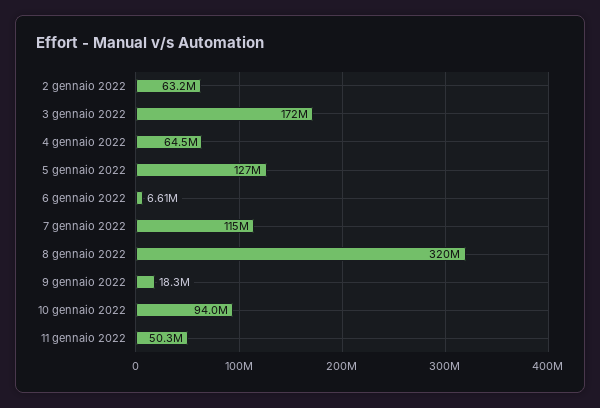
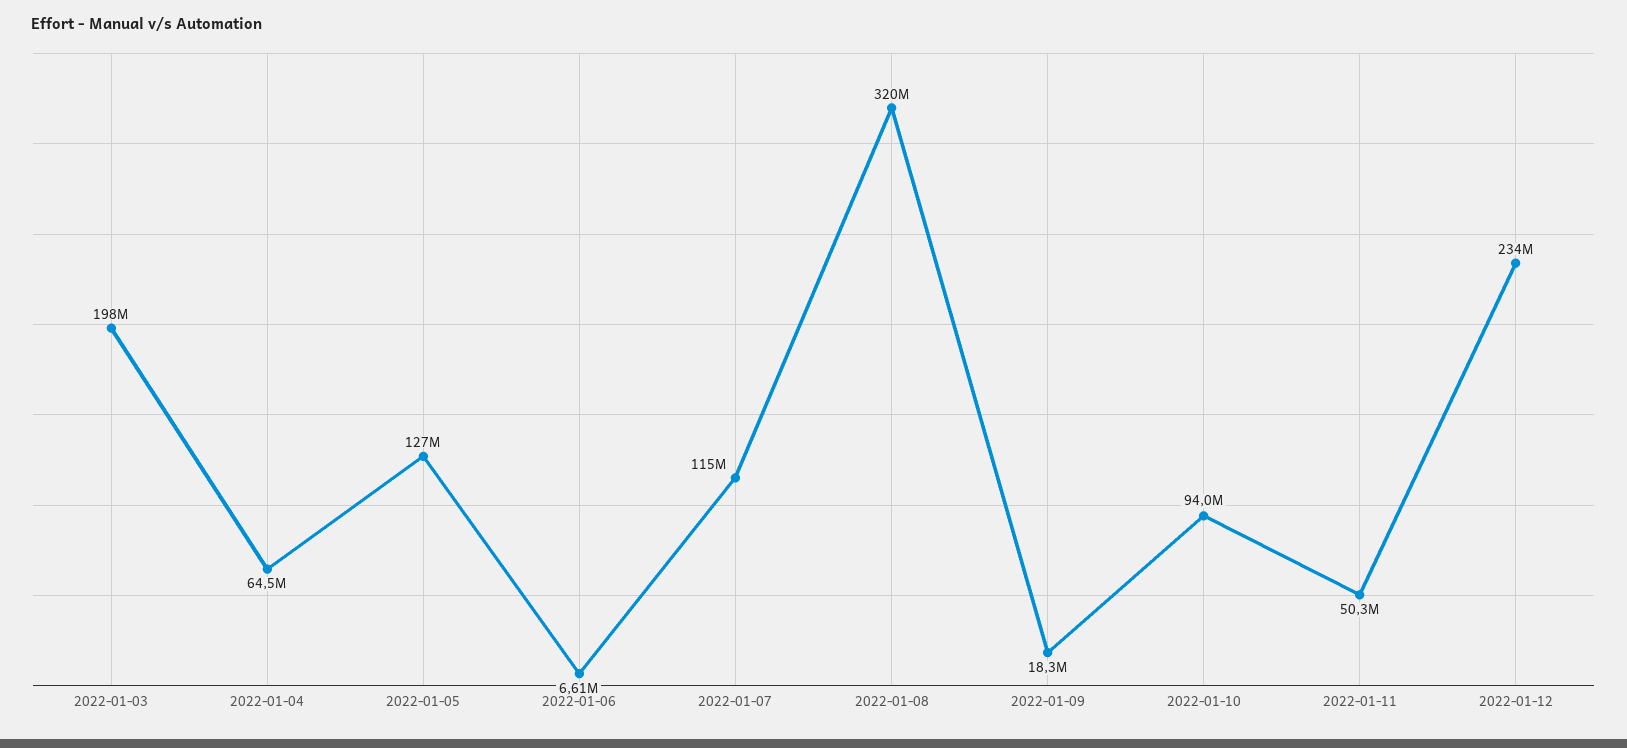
2 gennaio 2022: 63200000 -> none
3 gennaio 2022: 172000000 -> 198000000
2022-01-12: none -> 234000000

